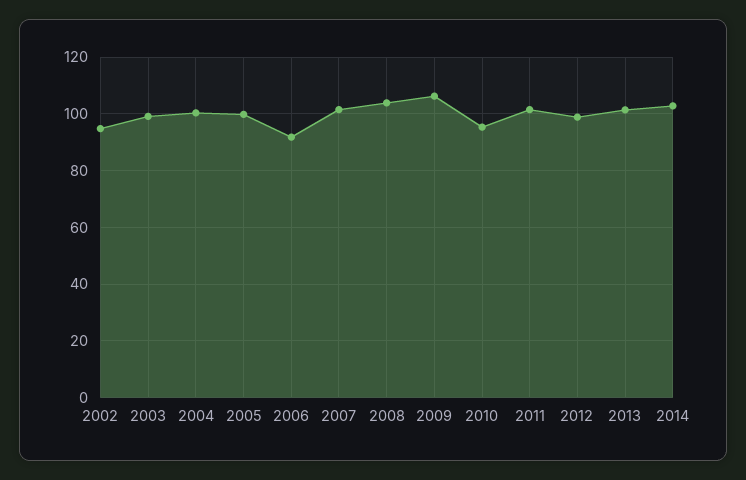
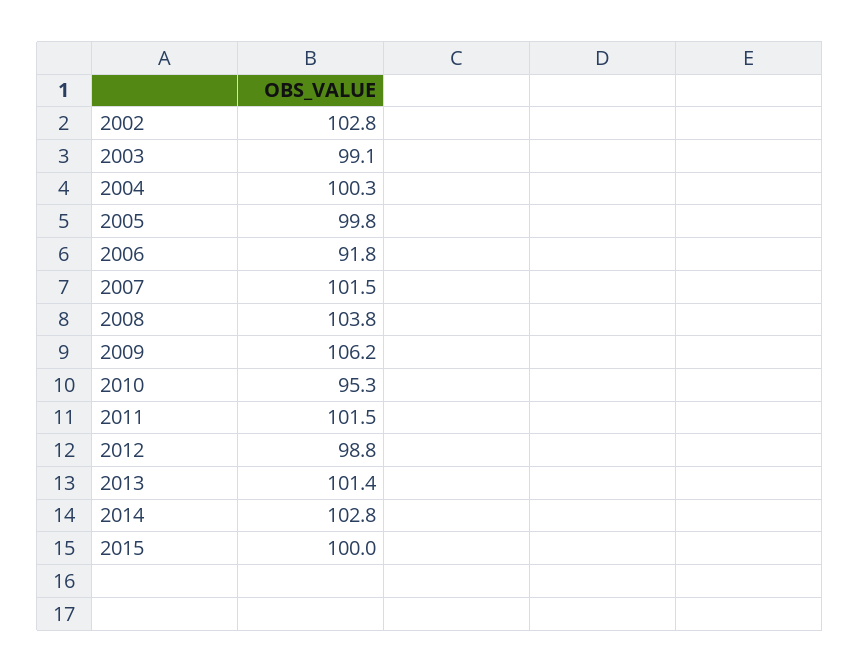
2002: 95 -> 102.8
2015: none -> 100

